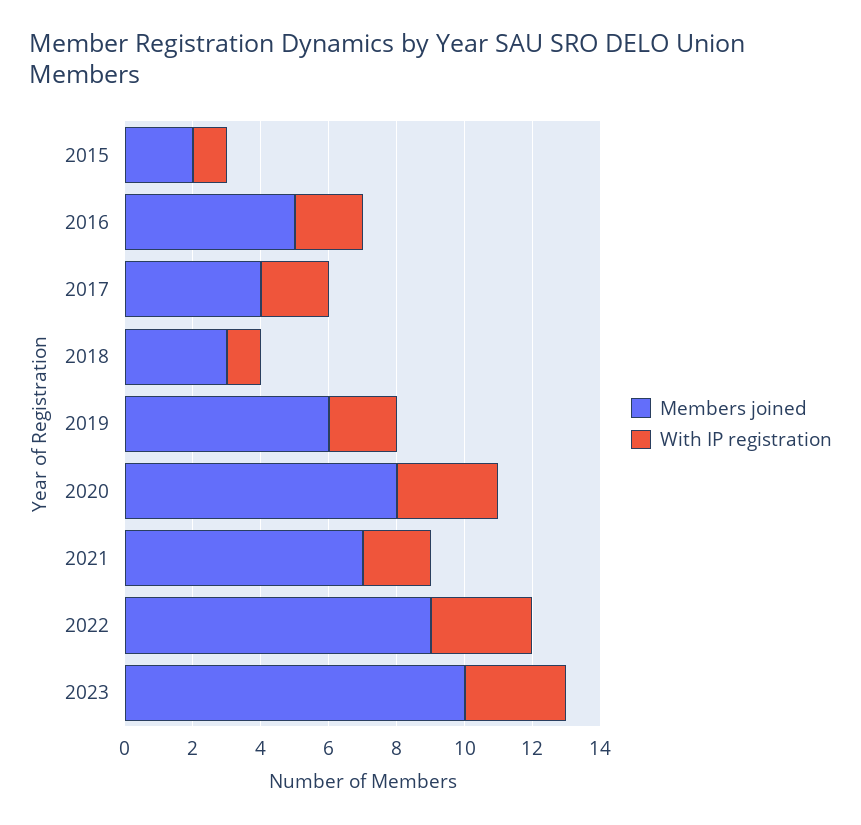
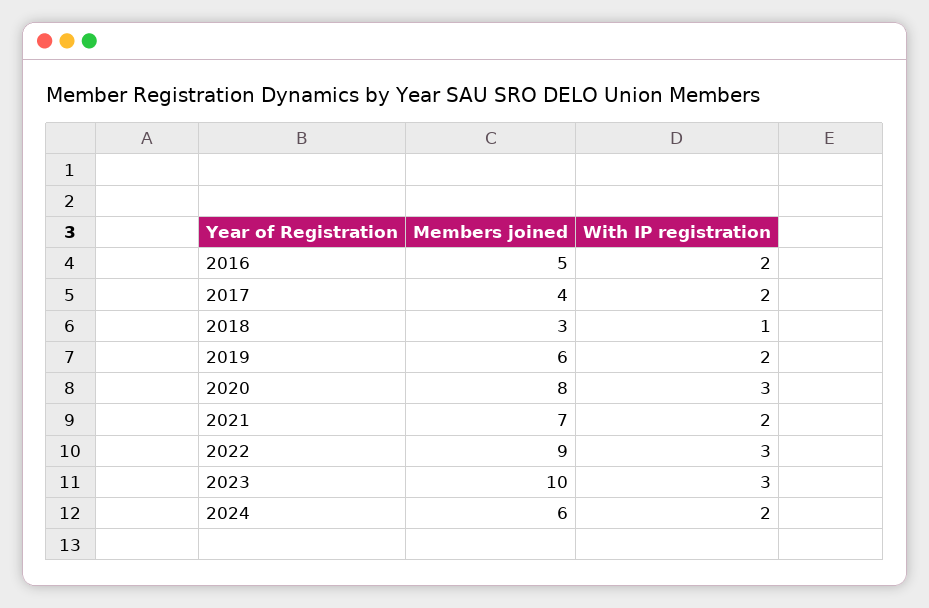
Members joined, 2015: 2 -> none
With IP registration, 2015: 1 -> none
Members joined, 2024: none -> 6
With IP registration, 2024: none -> 2

